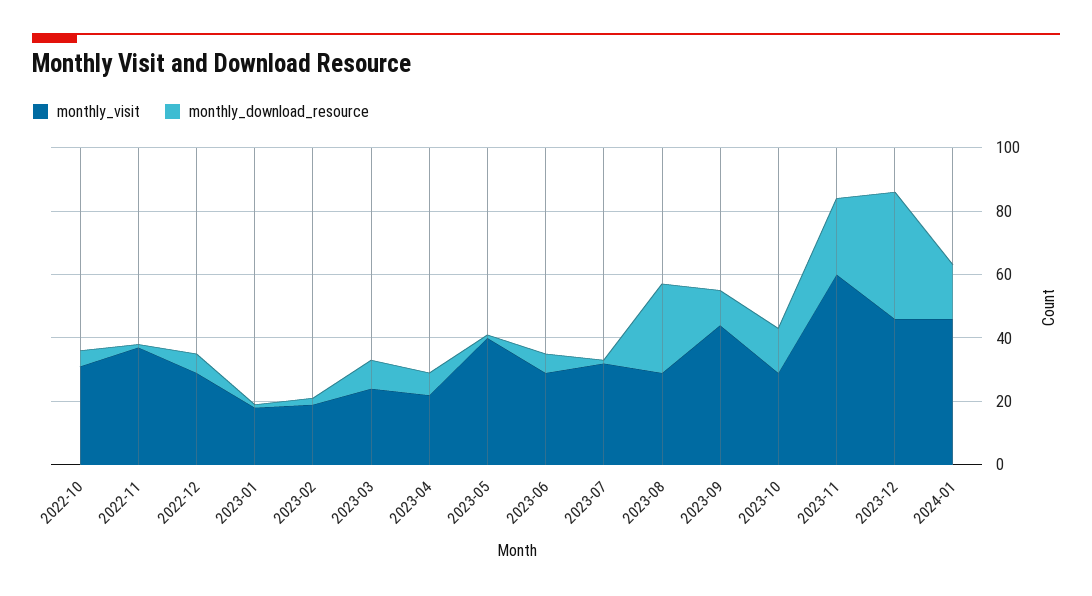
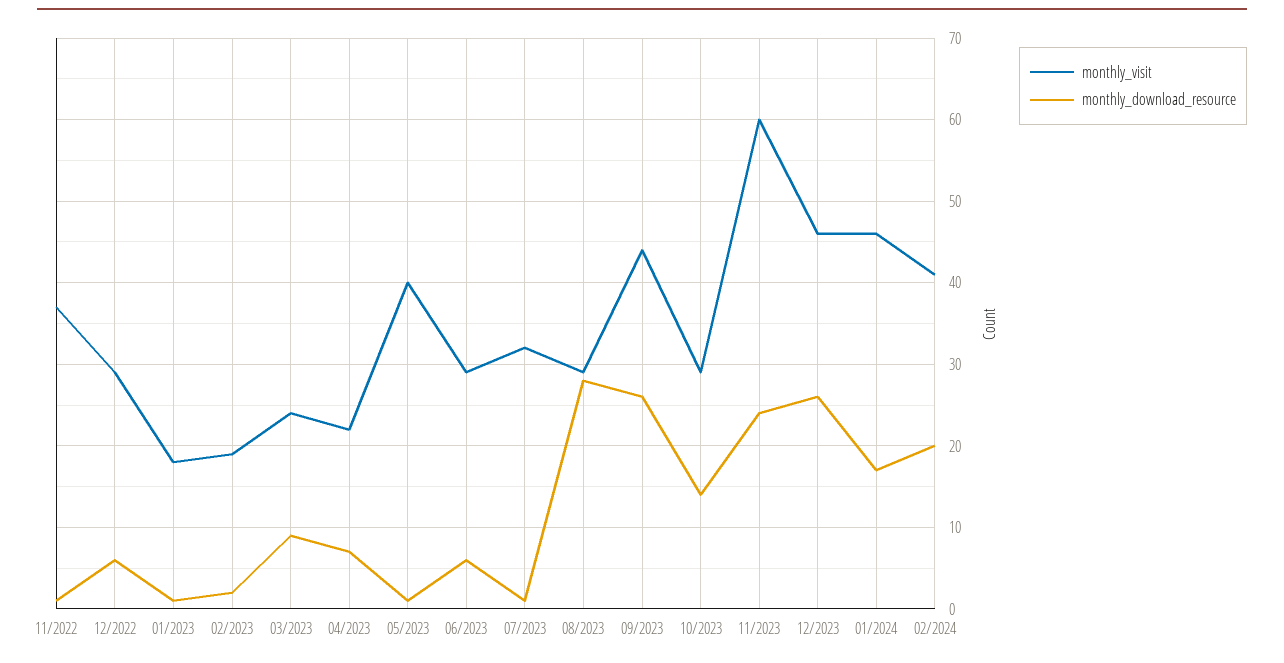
monthly_visit, 2022-10: 30 -> none
monthly_download_resource, 2022-10: 5 -> none
monthly_download_resource, 2023-09: 10 -> 26
monthly_download_resource, 2023-12: 40 -> 26
monthly_visit, 02/2024: none -> 41
monthly_download_resource, 02/2024: none -> 20

